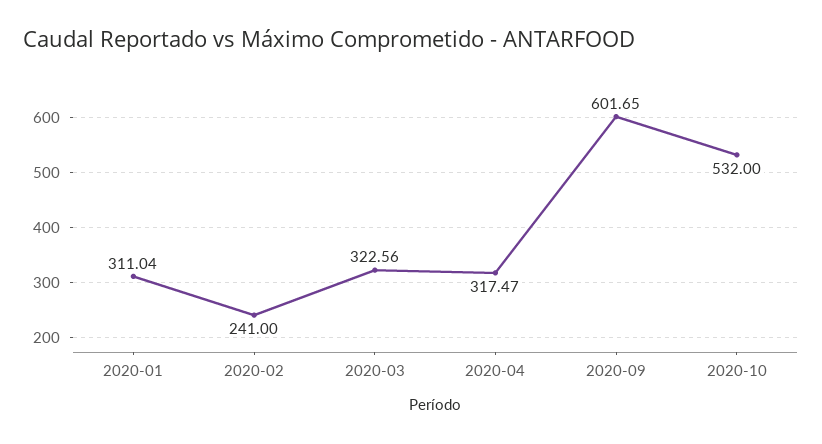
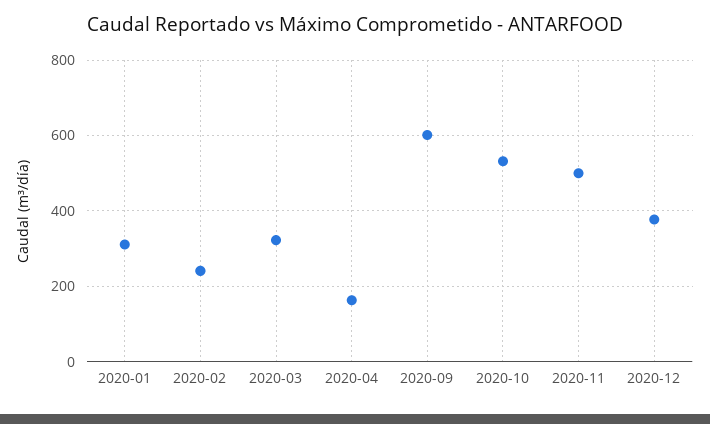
2020-04: 317.47 -> 160
2020-11: none -> 500
2020-12: none -> 380

